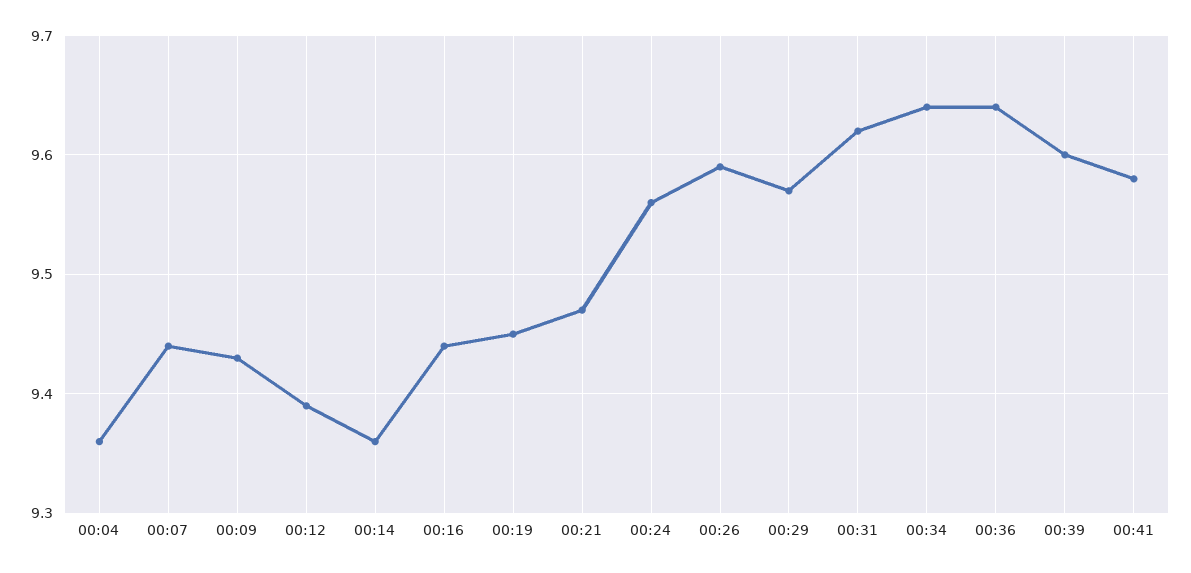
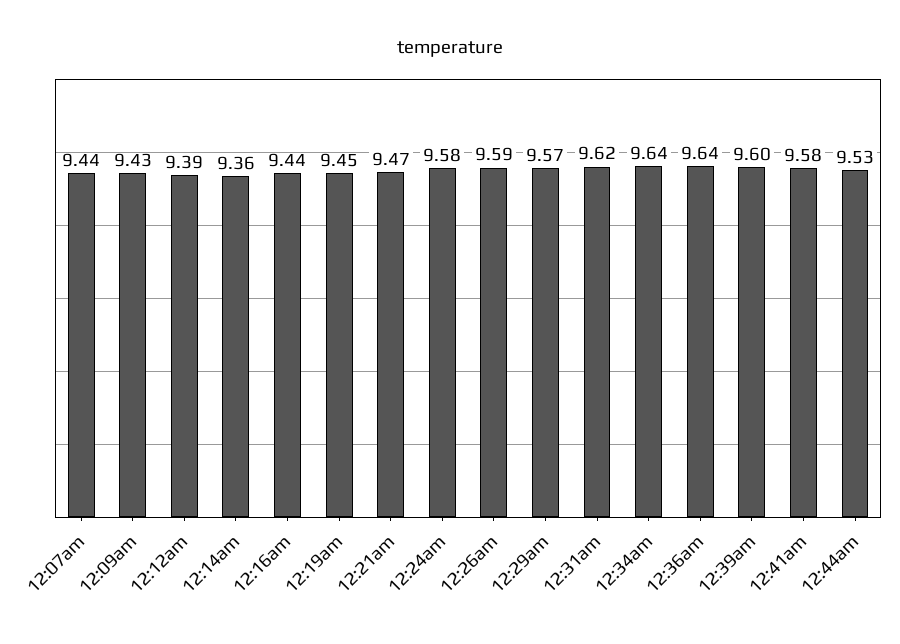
00:04: 9.36 -> none
00:24: 9.56 -> 9.58
12:44am: none -> 9.53

